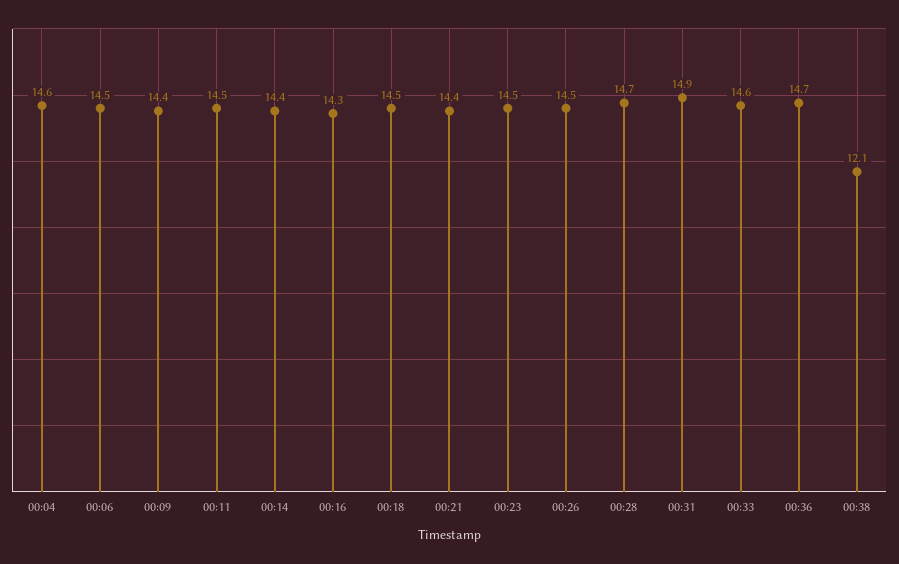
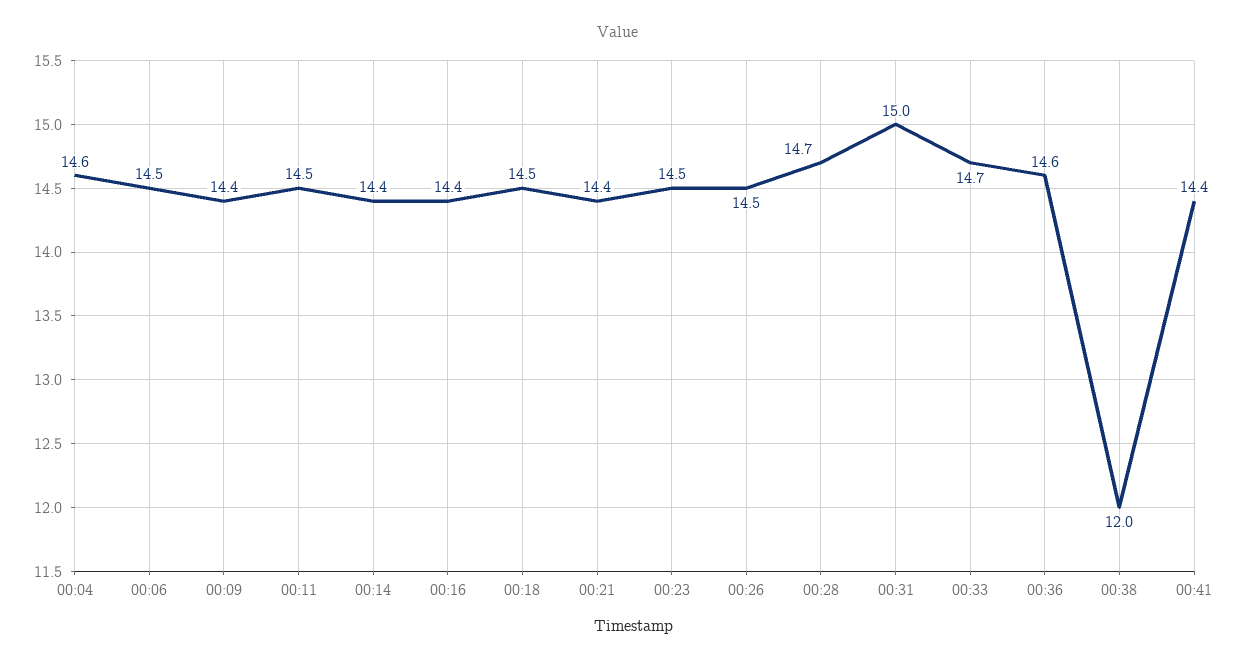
00:16: 14.3 -> 14.4
00:31: 14.9 -> 15
00:33: 14.6 -> 14.7
00:36: 14.7 -> 14.6
00:38: 12.1 -> 12
00:41: none -> 14.4

